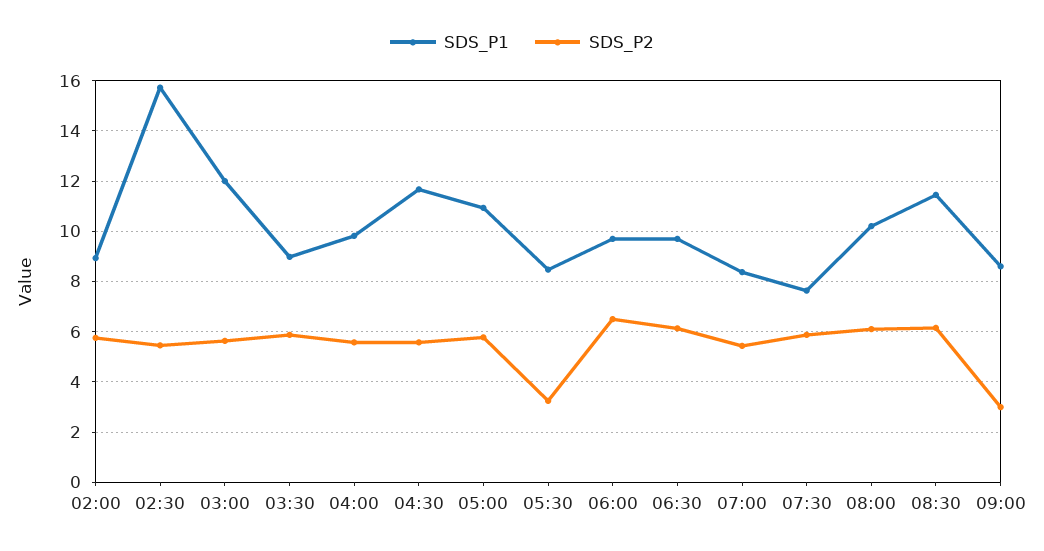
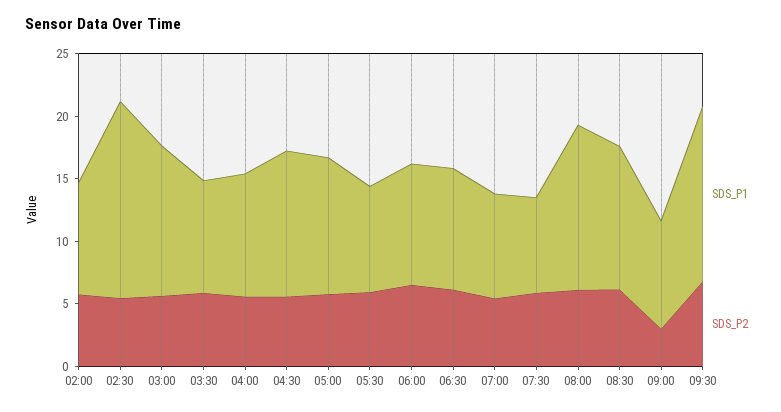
SDS_P2, 05:30: 3.25 -> 6
SDS_P1, 08:00: 10.25 -> 13
SDS_P1, 09:30: none -> 14
SDS_P2, 09:30: none -> 7

